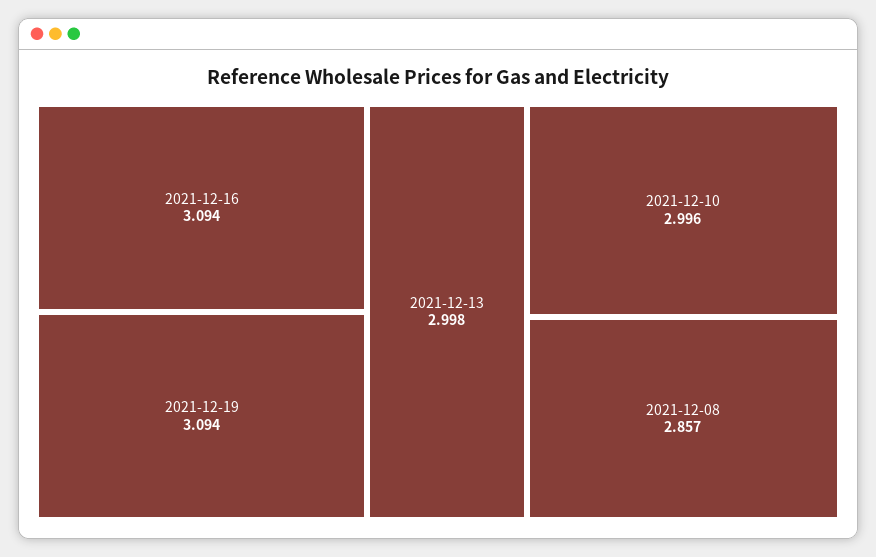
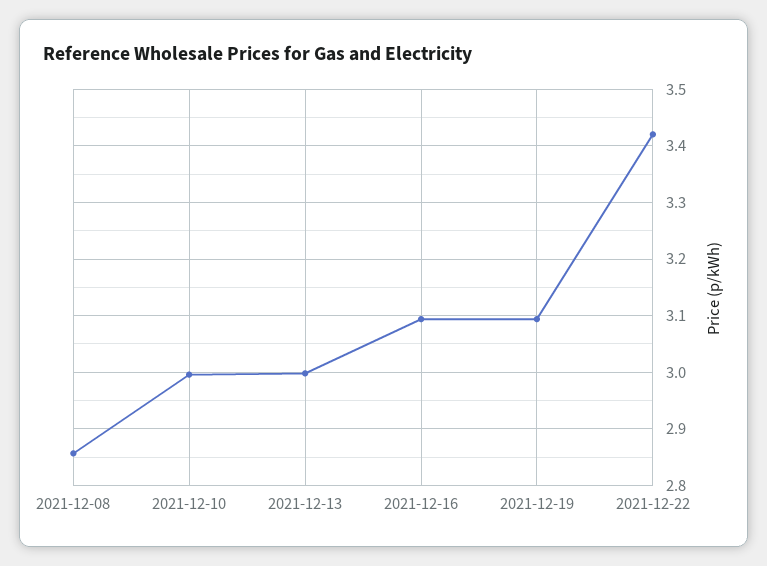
2021-12-22: none -> 3.42

